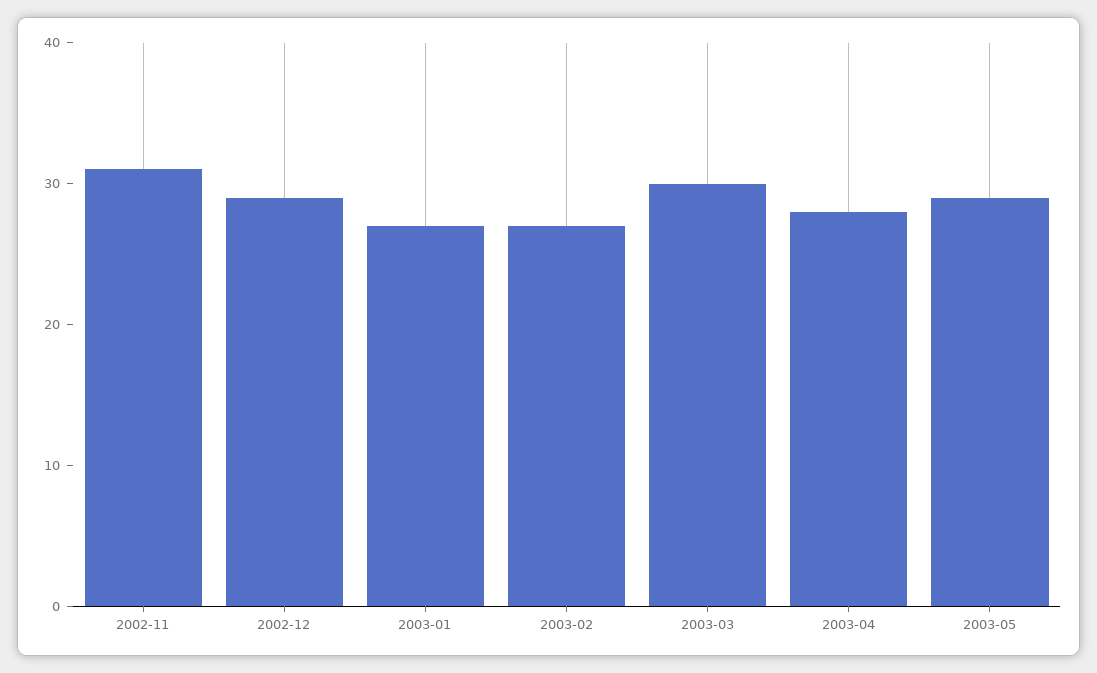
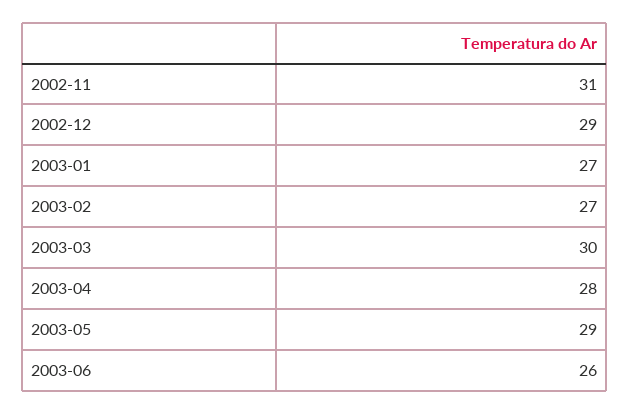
2003-06: none -> 26

